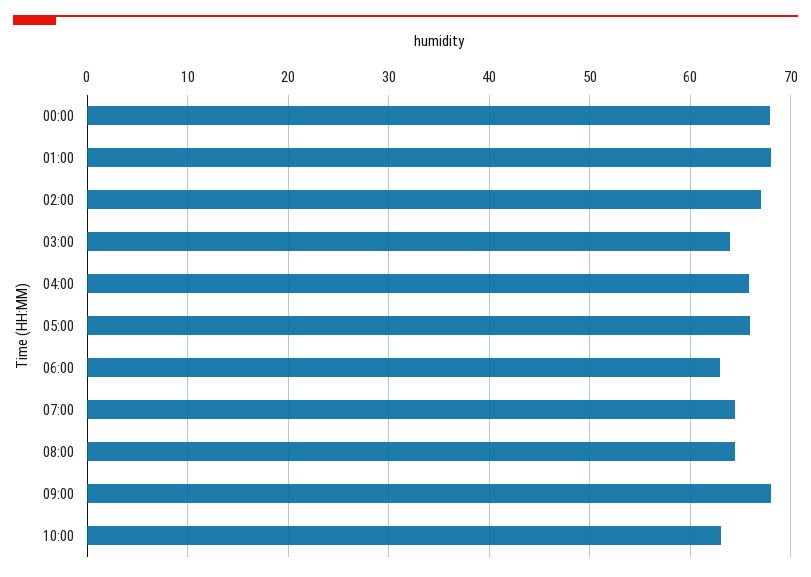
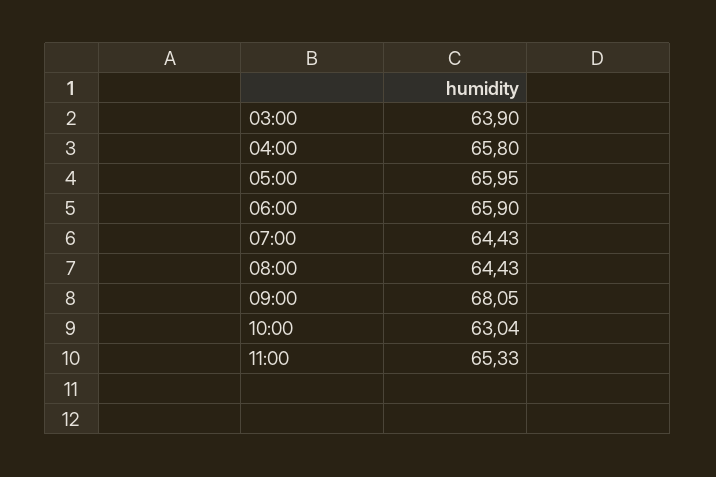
00:00: 68 -> none
01:00: 68 -> none
02:00: 67 -> none
06:00: 63 -> 65.9
11:00: none -> 65.33

